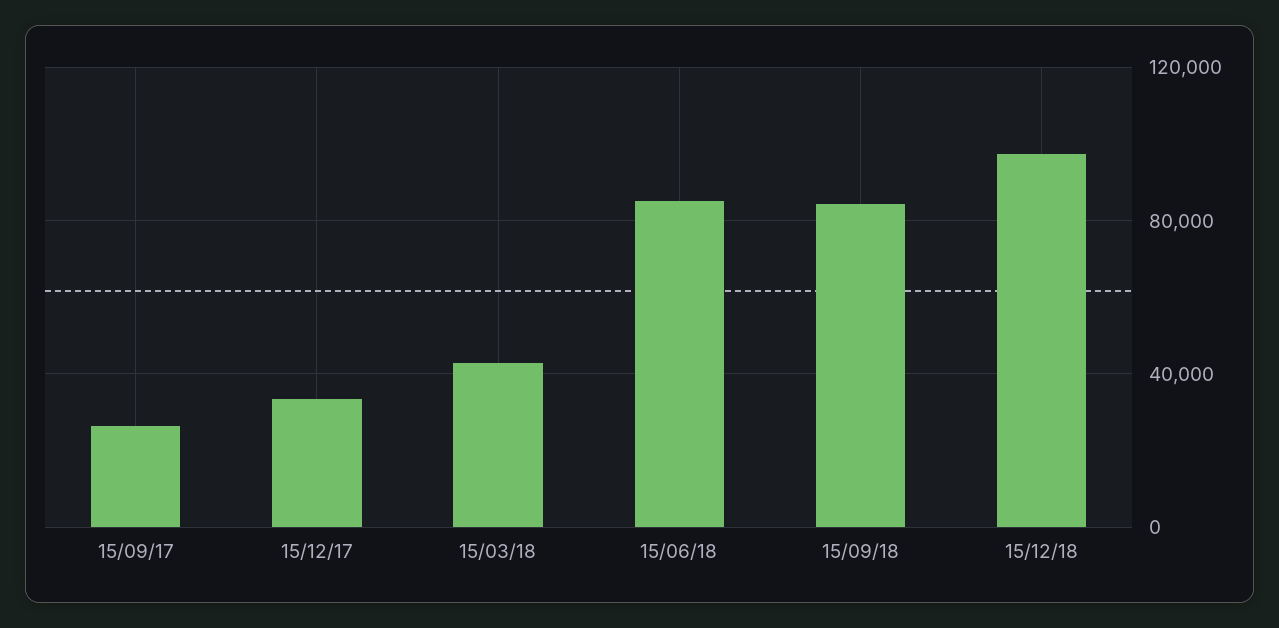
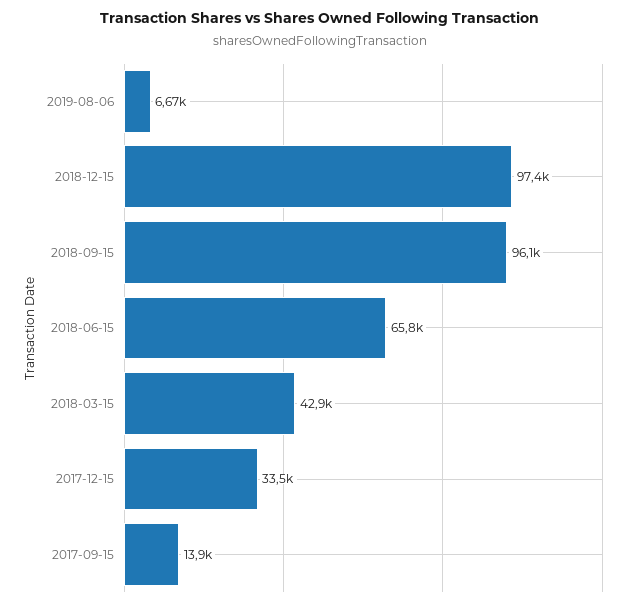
15/09/17: 25000 -> 13900
15/06/18: 85000 -> 65800
15/09/18: 85000 -> 96100
2019-08-06: none -> 6670

